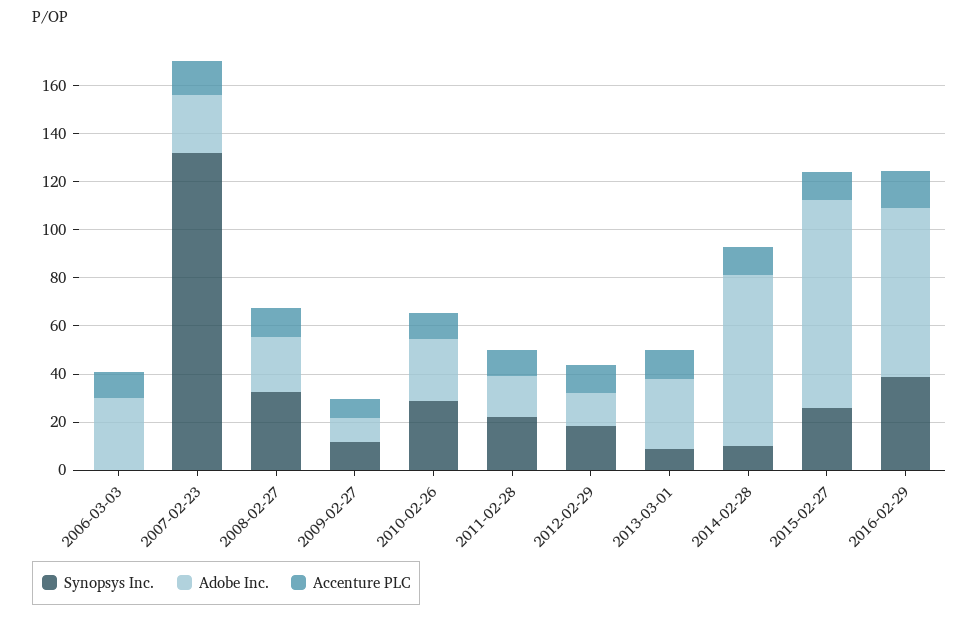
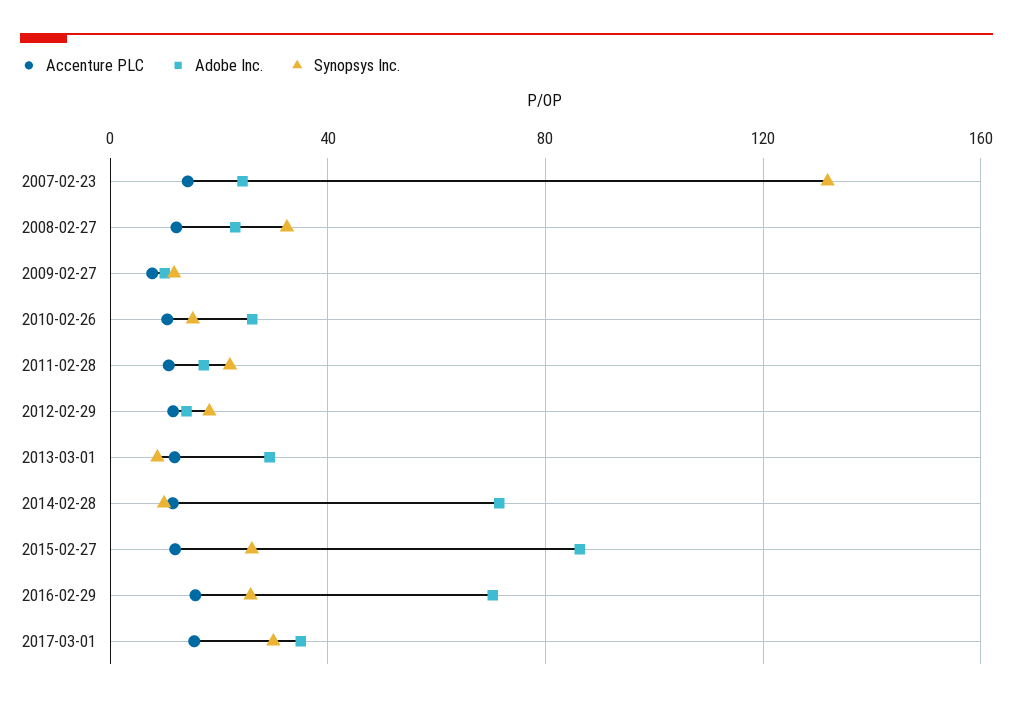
Synopsys Inc., 2006-03-03: 0 -> none
Adobe Inc., 2006-03-03: 30 -> none
Accenture PLC, 2006-03-03: 10 -> none
Synopsys Inc., 2010-02-26: 30 -> 15
Synopsys Inc., 2016-02-29: 40 -> 25
Accenture PLC, 2017-03-01: none -> 15
Adobe Inc., 2017-03-01: none -> 35
Synopsys Inc., 2017-03-01: none -> 30

